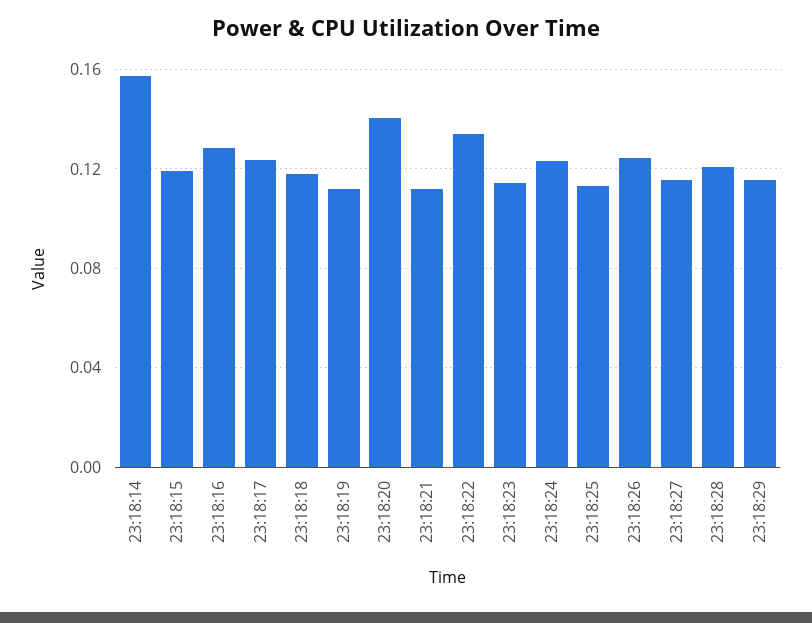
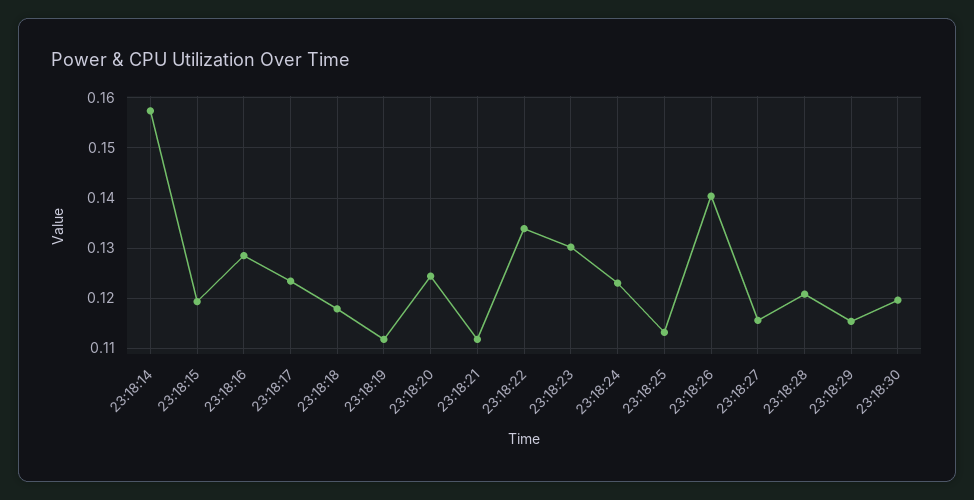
23:18:20: 0.14 -> 0.124
23:18:23: 0.115 -> 0.13
23:18:26: 0.125 -> 0.14
23:18:30: none -> 0.12

